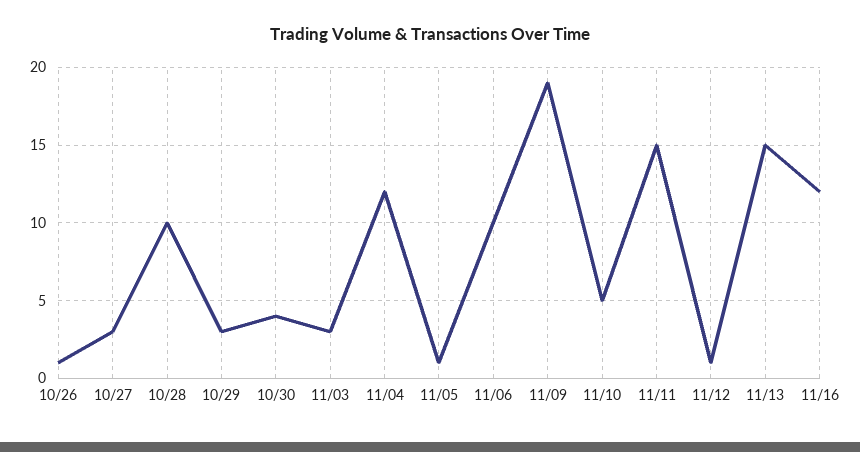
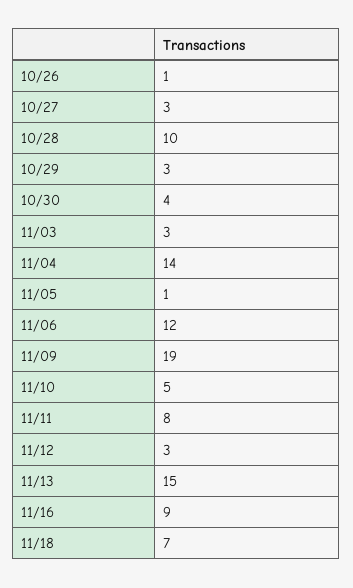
11/04: 12 -> 14
11/06: 10 -> 12
11/11: 15 -> 8
11/12: 1 -> 3
11/16: 12 -> 9
11/18: none -> 7

